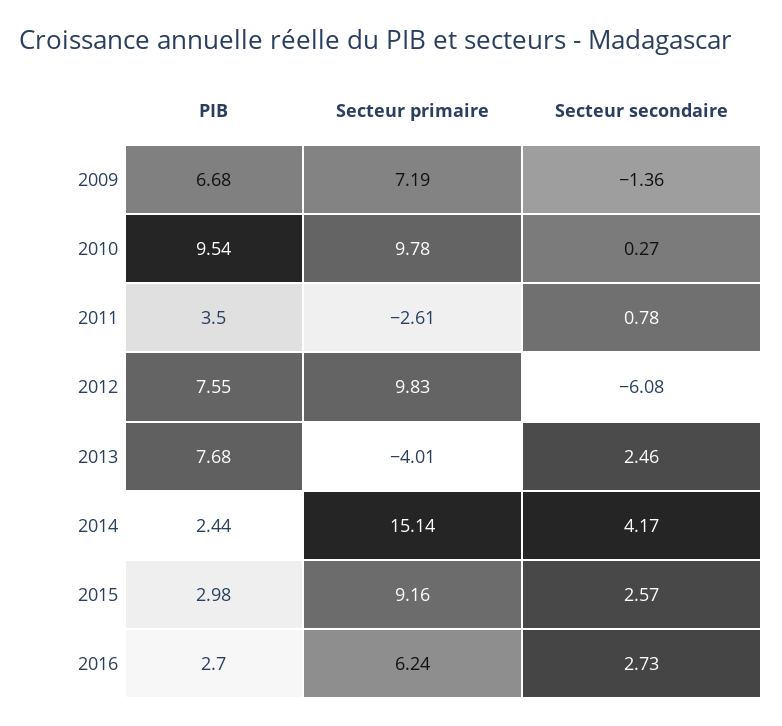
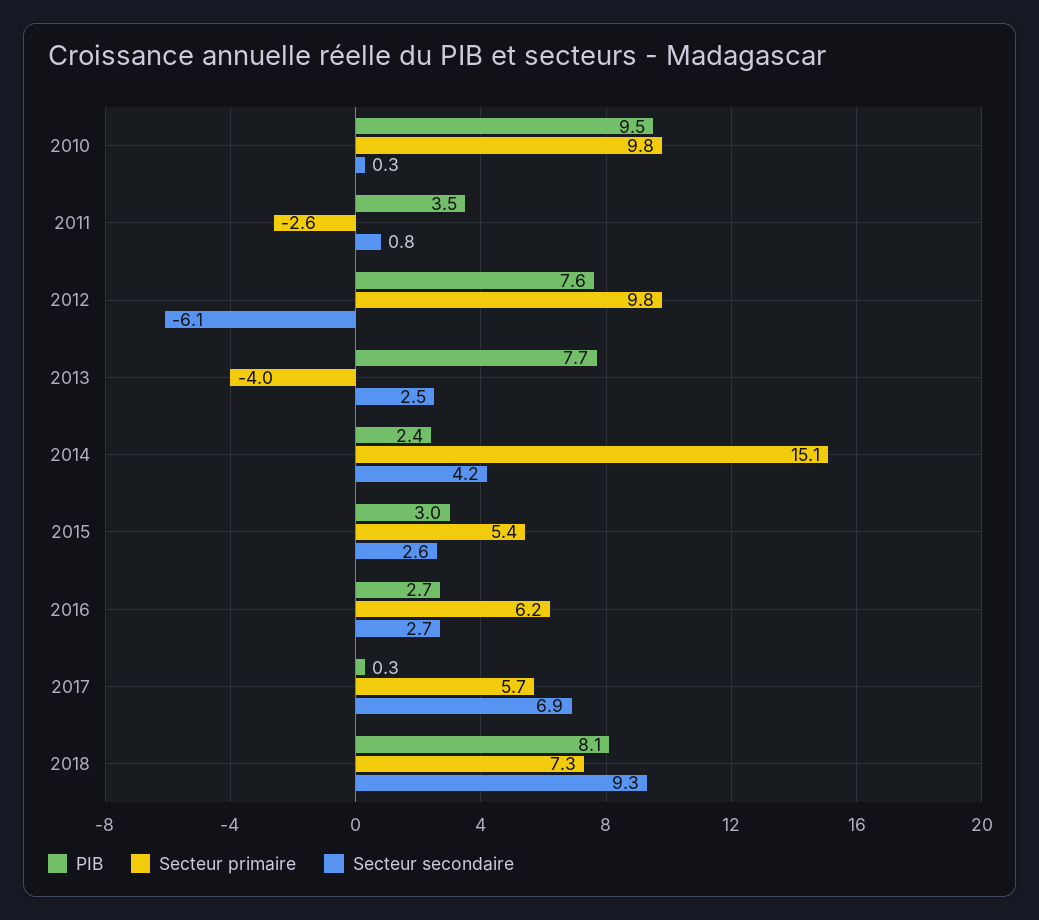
PIB, 2009: 6.68 -> none
Secteur primaire, 2009: 7.19 -> none
Secteur secondaire, 2009: -1.36 -> none
Secteur primaire, 2015: 9.16 -> 5.4
PIB, 2017: none -> 0.3
Secteur primaire, 2017: none -> 5.7
Secteur secondaire, 2017: none -> 6.9
PIB, 2018: none -> 8.1
Secteur primaire, 2018: none -> 7.3
Secteur secondaire, 2018: none -> 9.3

